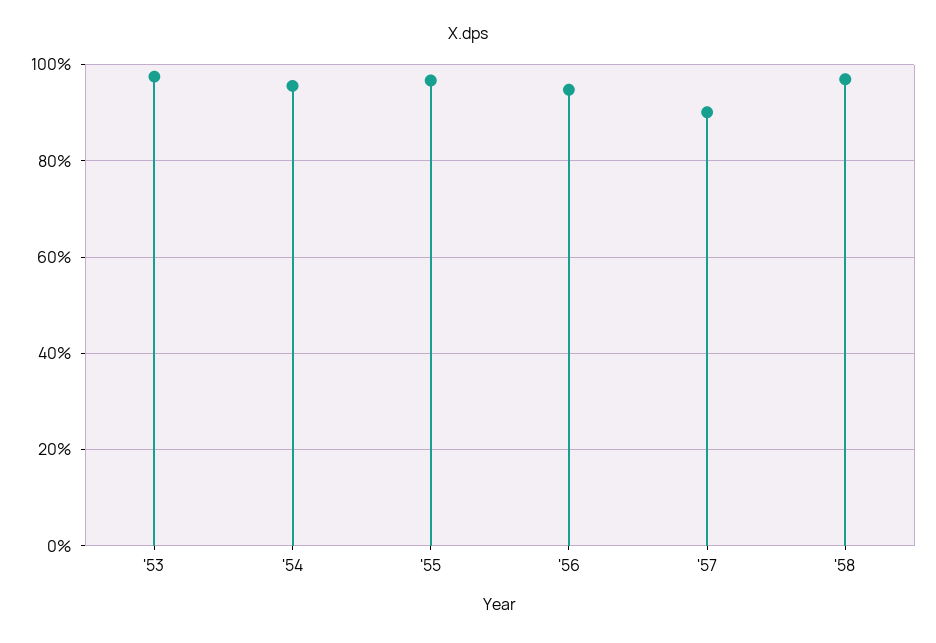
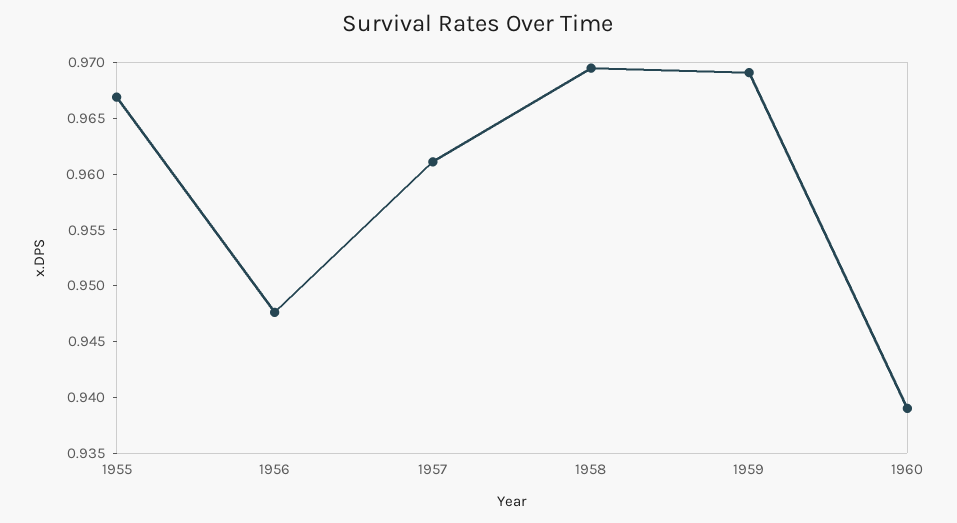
'53: 0.98 -> none
'54: 0.96 -> none
'57: 0.9 -> 0.961
1959: none -> 0.969
1960: none -> 0.939

